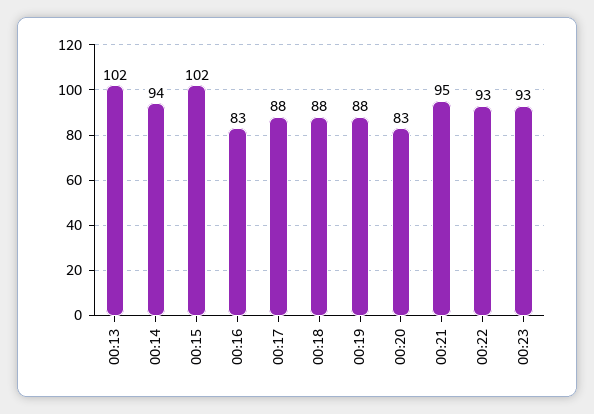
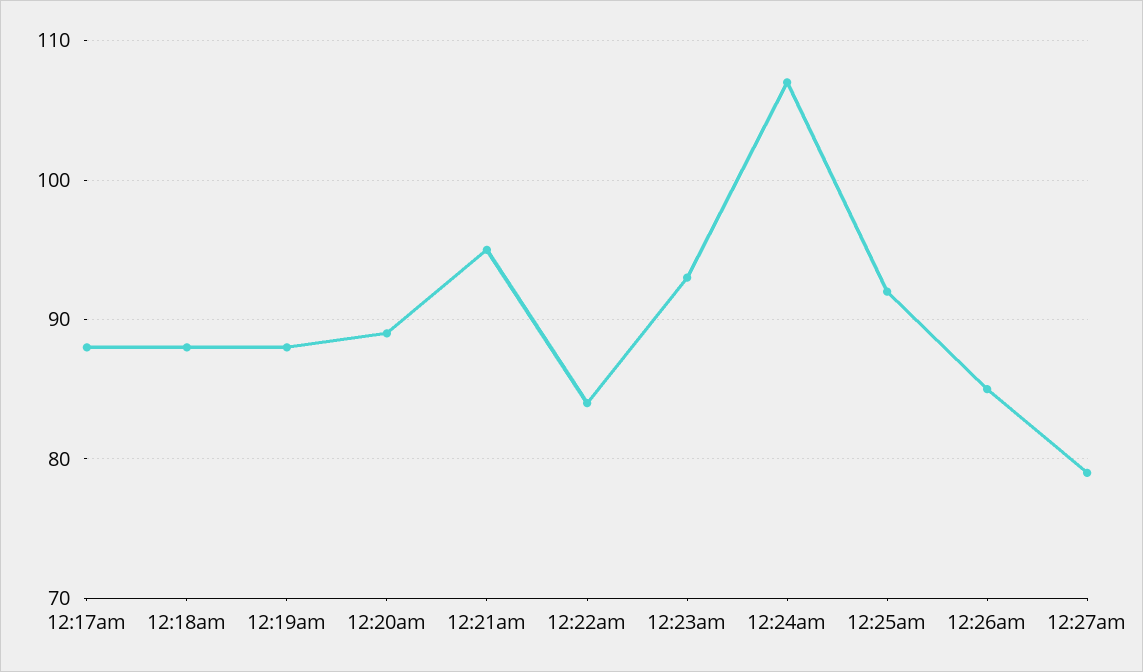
00:13: 102 -> none
00:14: 94 -> none
00:15: 102 -> none
00:16: 83 -> none
00:20: 83 -> 89
00:22: 93 -> 84
12:24am: none -> 107
12:25am: none -> 92
12:26am: none -> 85
12:27am: none -> 79

